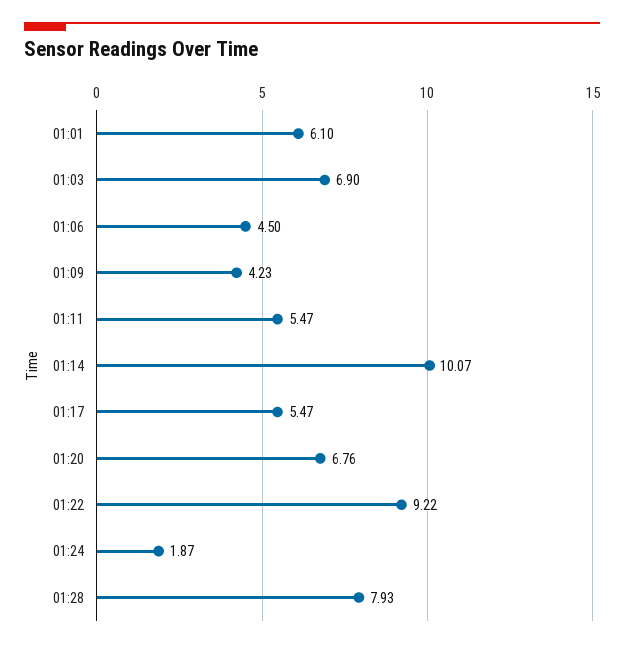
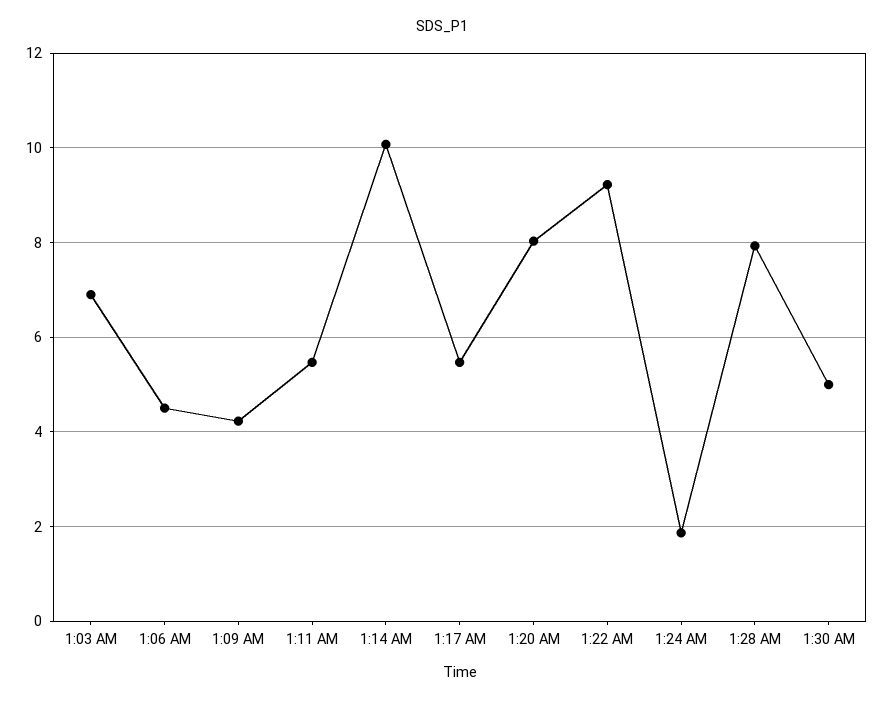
01:01: 6.1 -> none
01:20: 6.76 -> 8
1:30 AM: none -> 5

